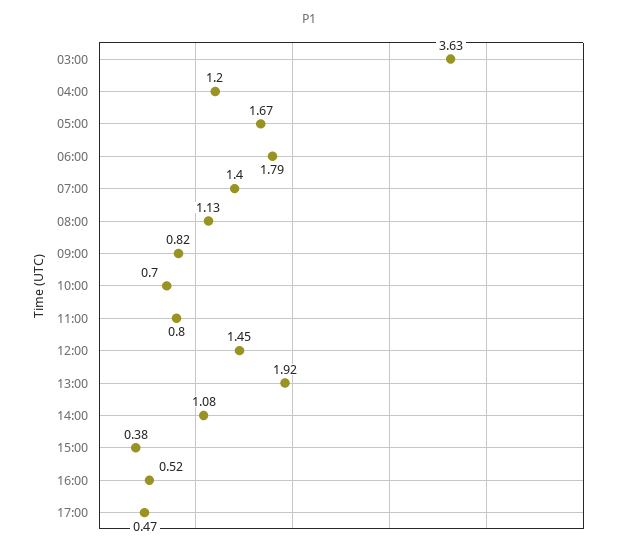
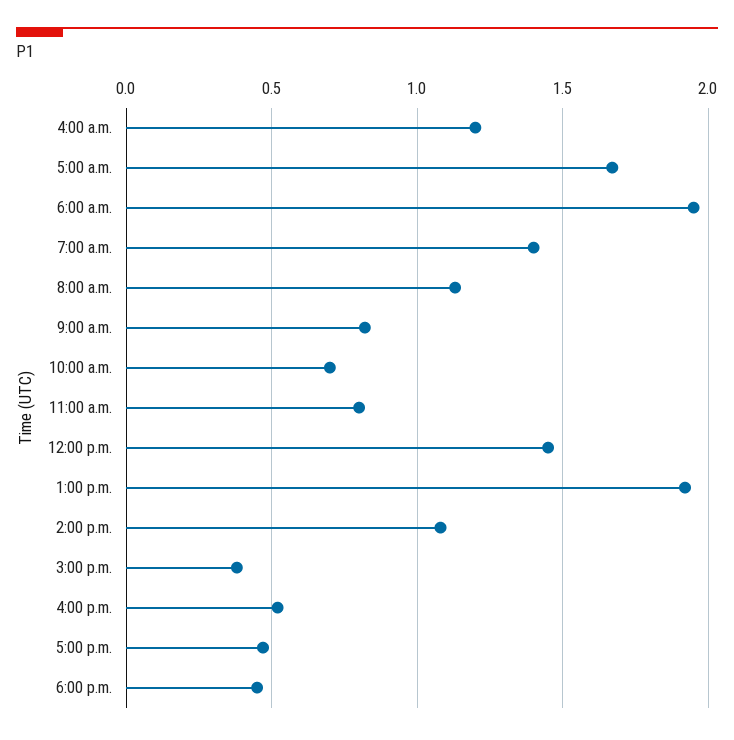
03:00: 3.63 -> none
06:00: 1.79 -> 1.95
6:00 p.m.: none -> 0.45

